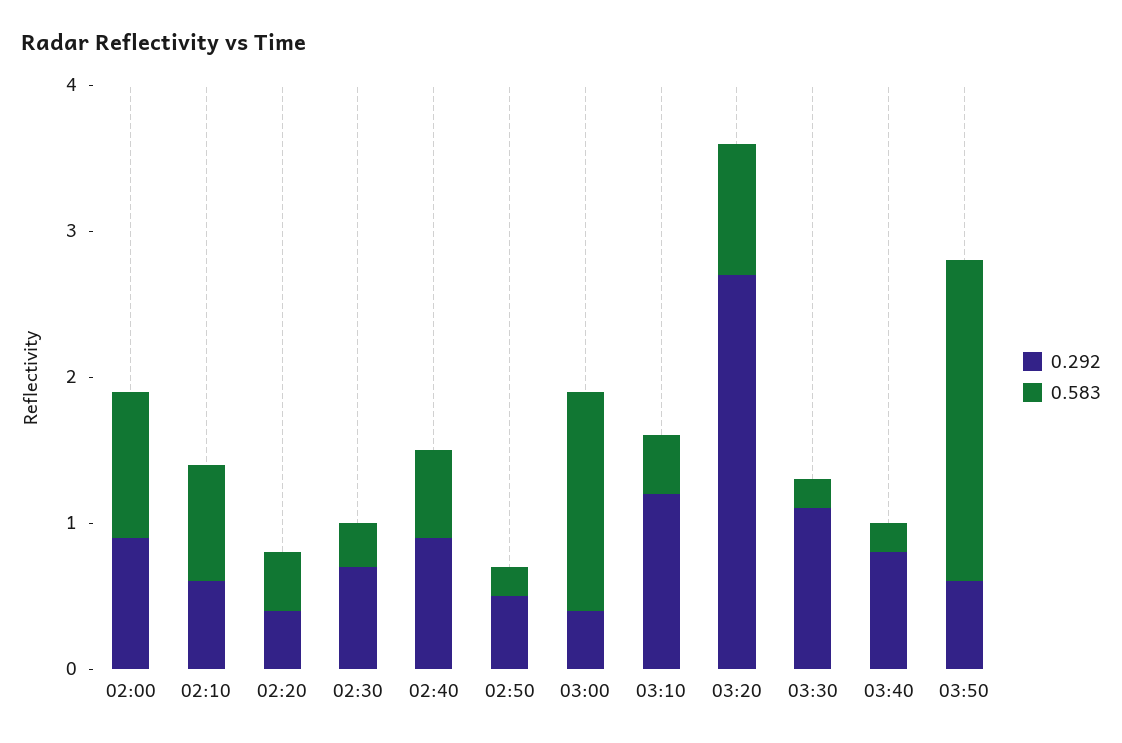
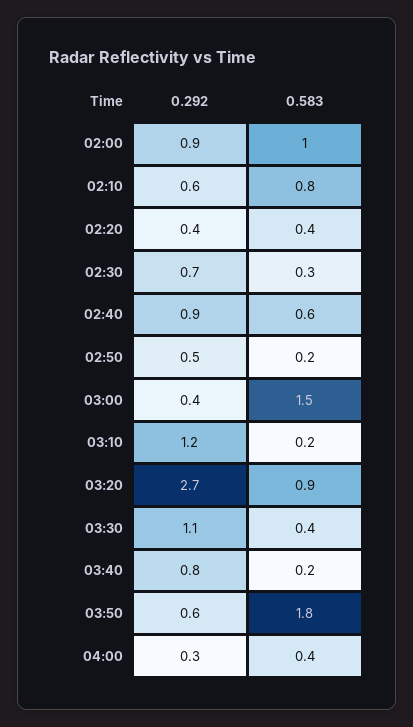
0.583, 03:10: 0.4 -> 0.2
0.583, 03:30: 0.2 -> 0.4
0.583, 03:50: 2.2 -> 1.8
0.292, 04:00: none -> 0.3
0.583, 04:00: none -> 0.4

